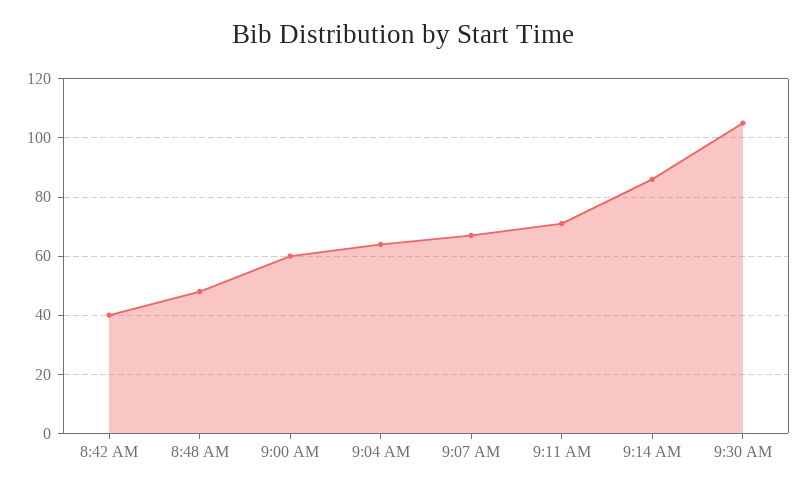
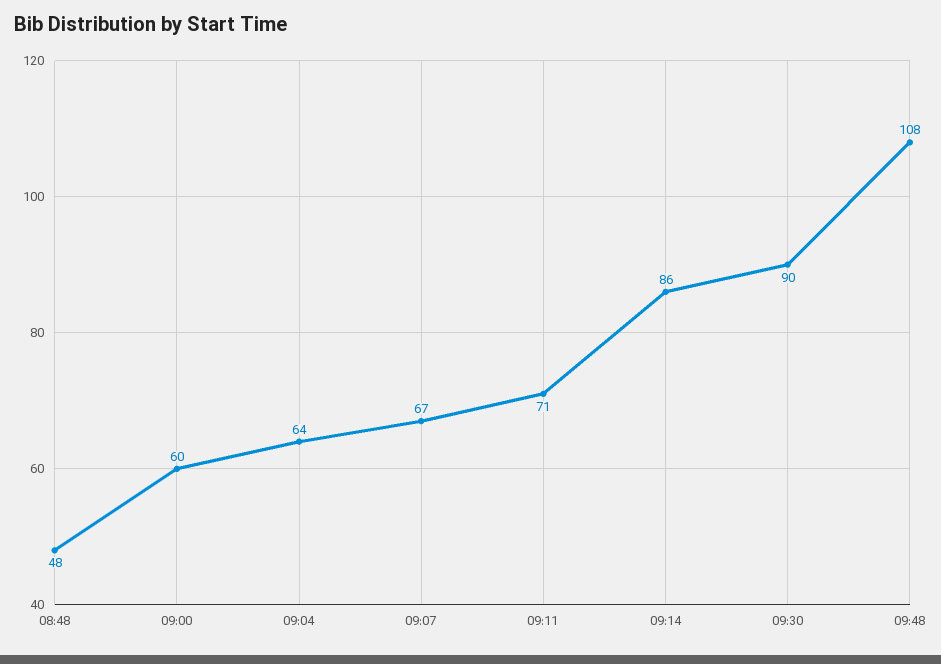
8:42 AM: 40 -> none
9:30 AM: 105 -> 90
09:48: none -> 108

